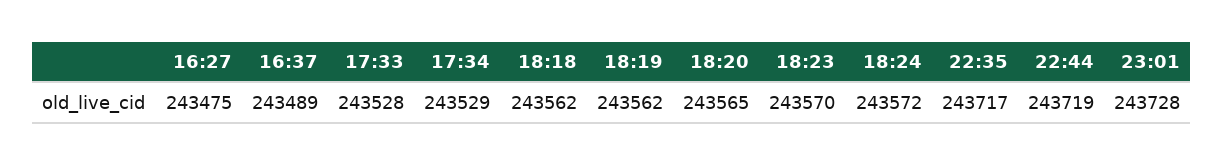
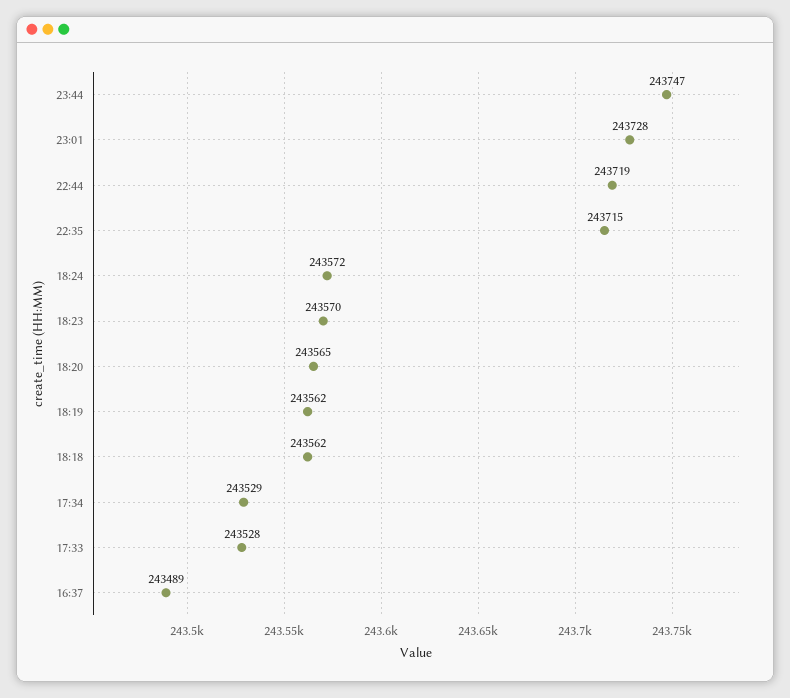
16:27: 243475 -> none
22:35: 243717 -> 243715
23:44: none -> 243747

